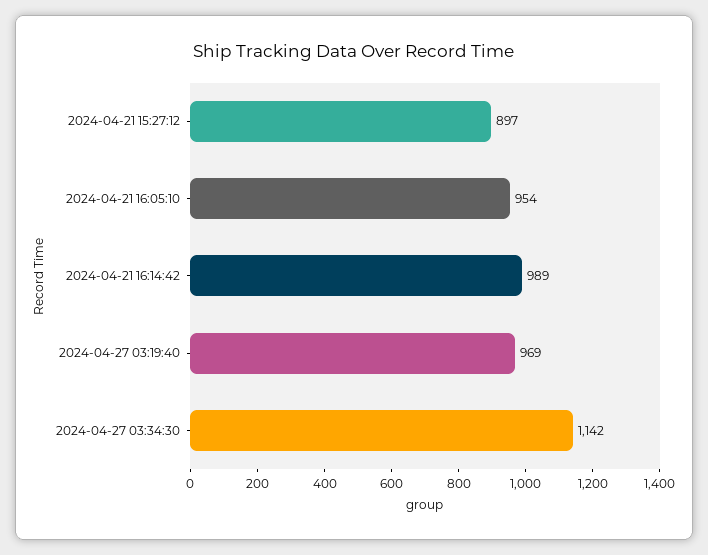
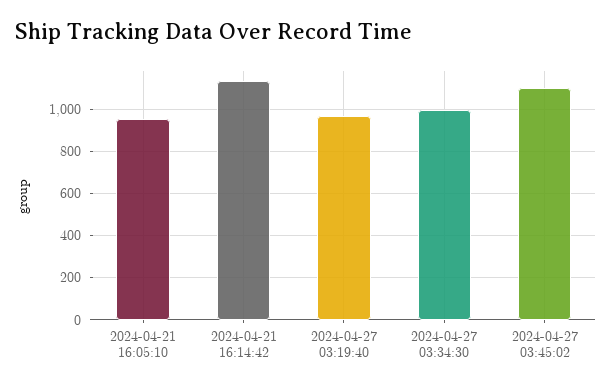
2024-04-21 15:27:12: 897 -> none
2024-04-21 16:14:42: 989 -> 1150
2024-04-27 03:34:30: 1142 -> 1000
2024-04-27 03:45:02: none -> 1100

